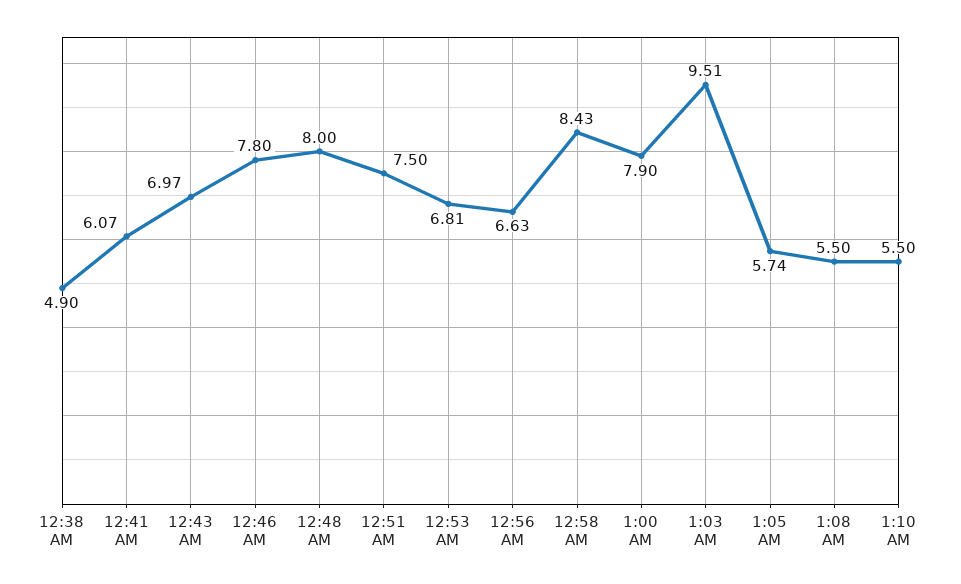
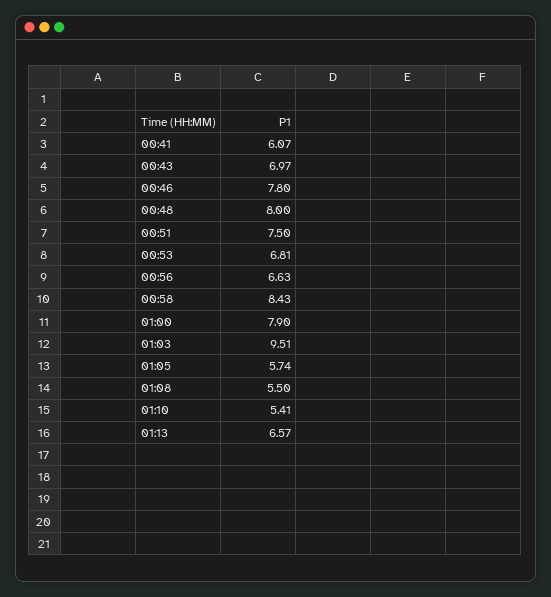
12:38 AM: 4.9 -> none
1:10 AM: 5.5 -> 5.41
01:13: none -> 6.57

